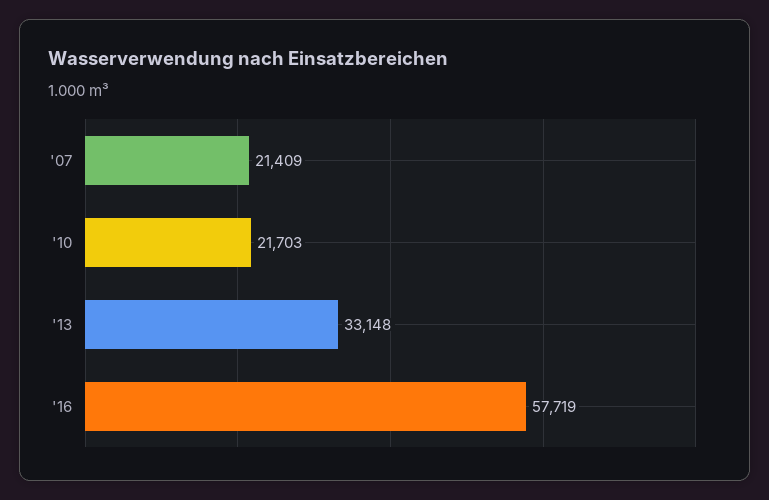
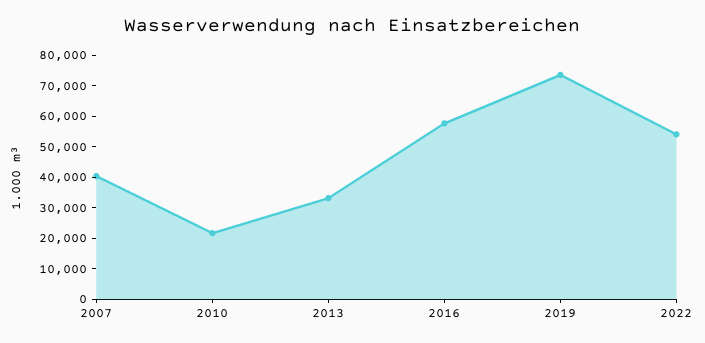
'07: 21409 -> 40000
2019: none -> 75000
2022: none -> 55000

